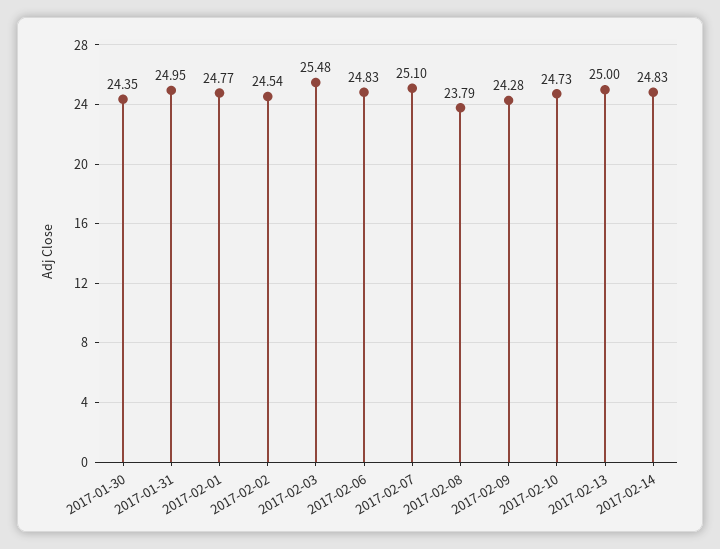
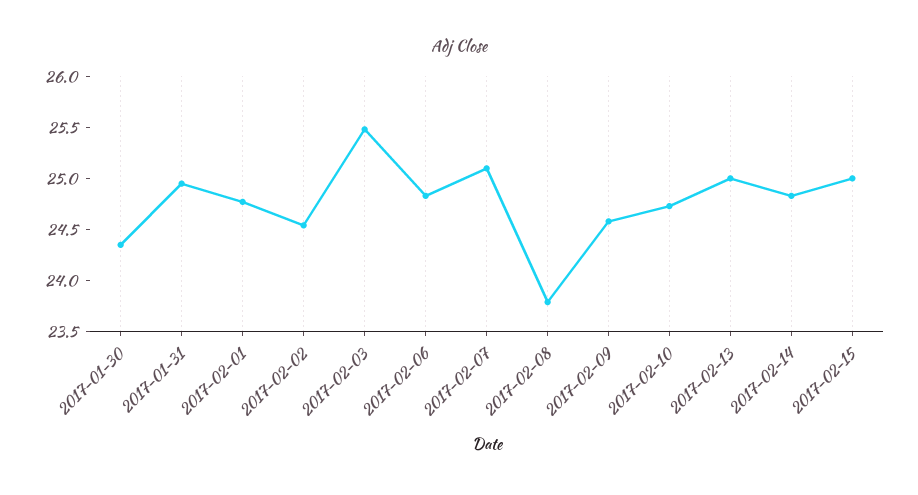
2017-02-09: 24.28 -> 24.6
2017-02-15: none -> 25

